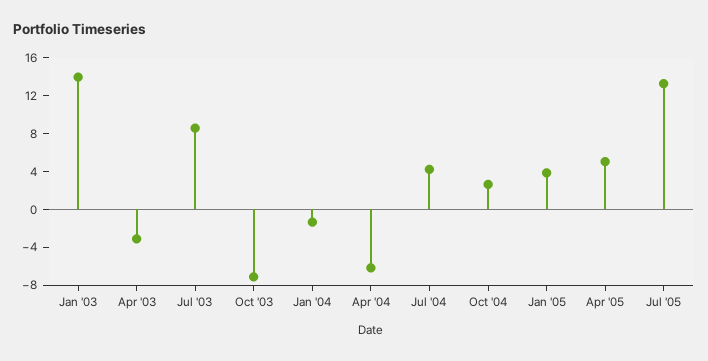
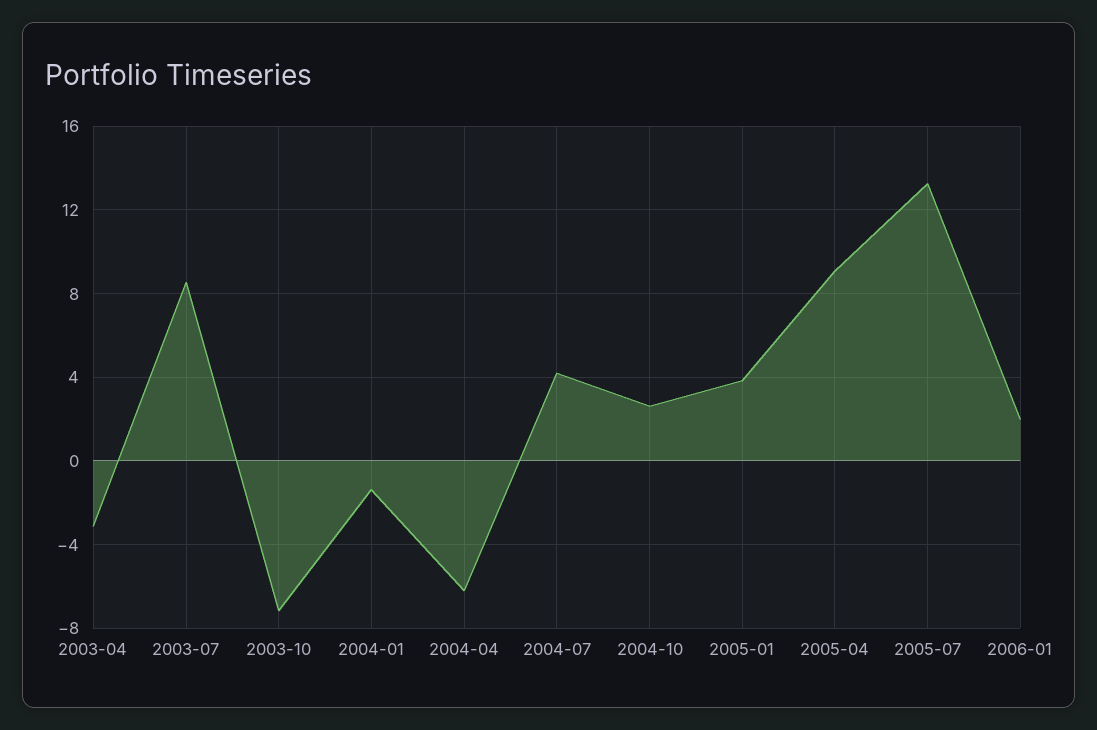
Jan '03: 14 -> none
Apr '05: 5 -> 9
2006-01: none -> 2

